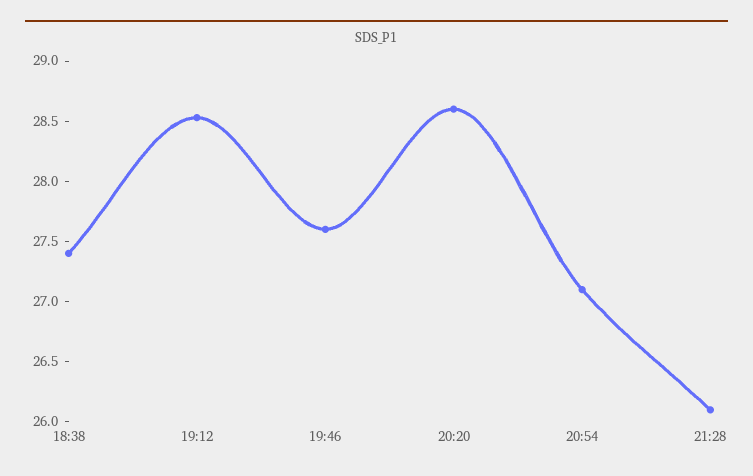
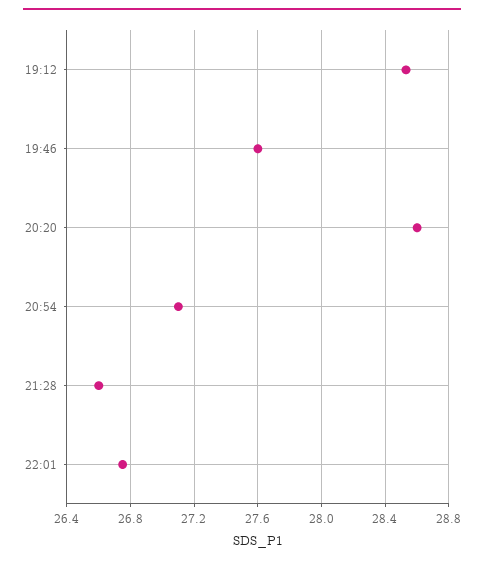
18:38: 27.4 -> none
21:28: 26.1 -> 26.6
22:01: none -> 26.75

